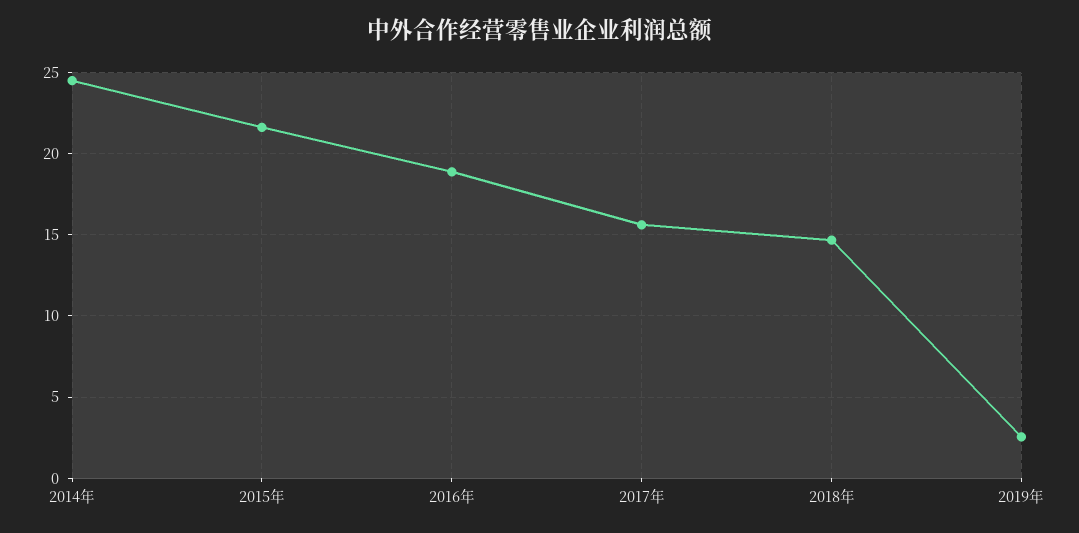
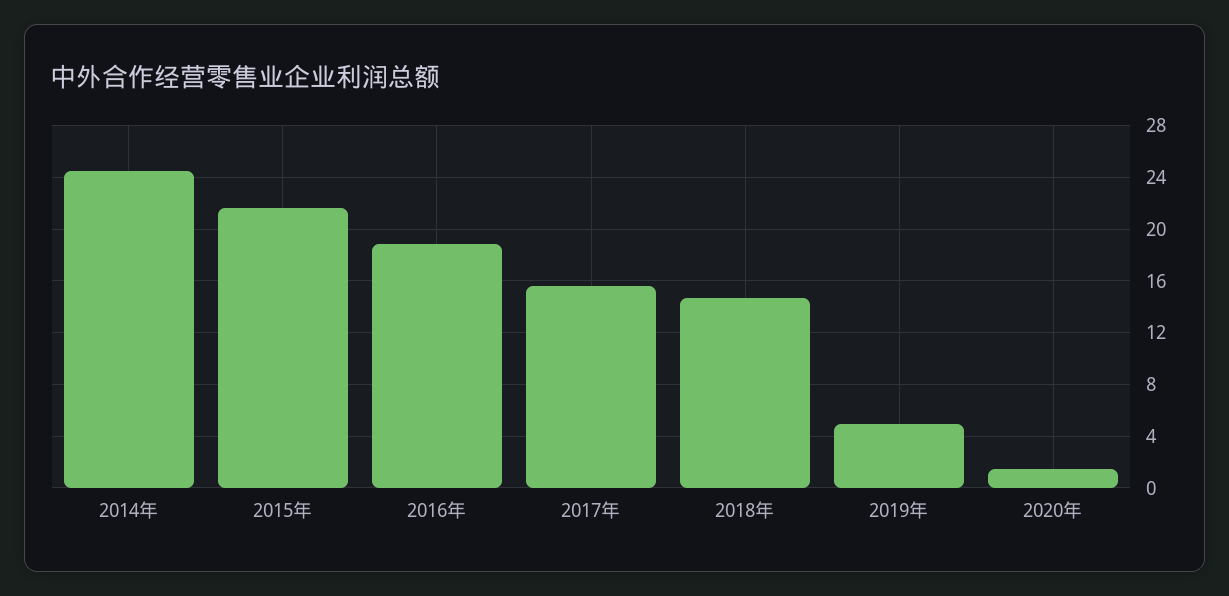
2019年: 2.5 -> 5
2020年: none -> 1.5

